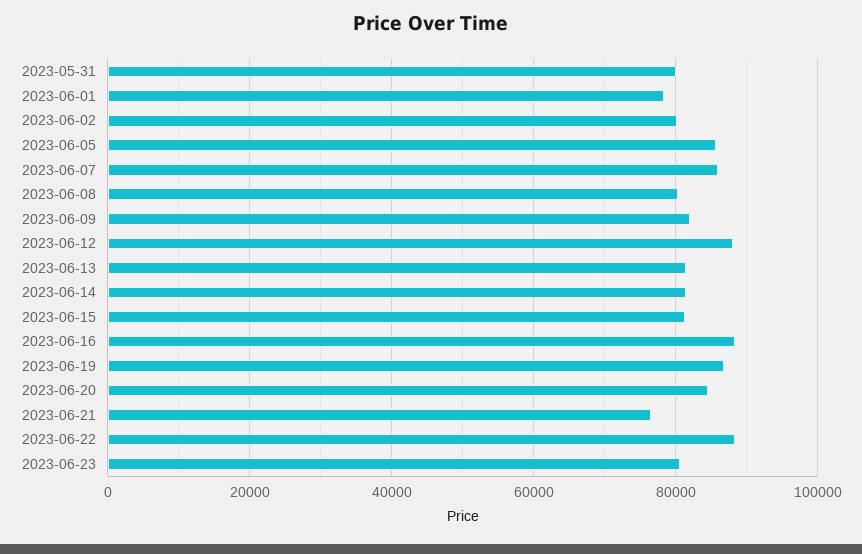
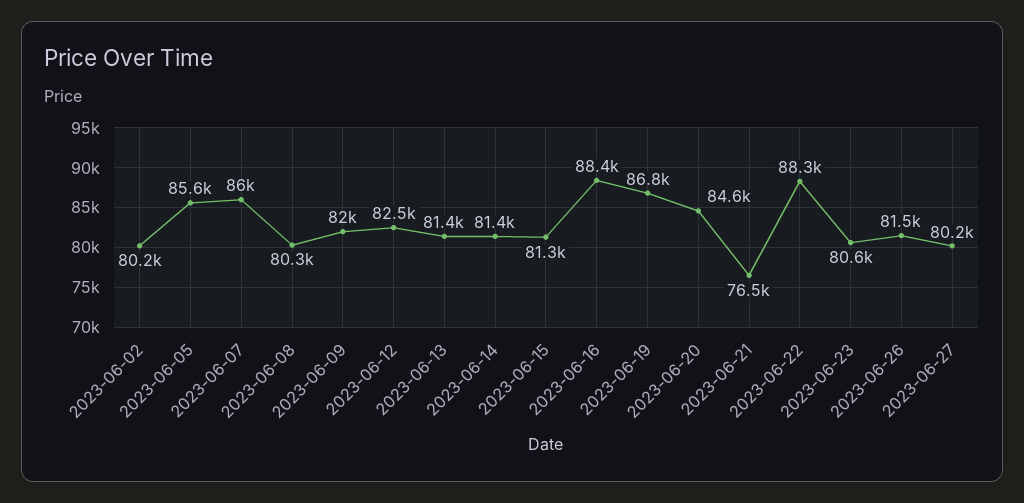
2023-05-31: 80000 -> none
2023-06-01: 78000 -> none
2023-06-12: 88000 -> 82500
2023-06-26: none -> 81500
2023-06-27: none -> 80200

